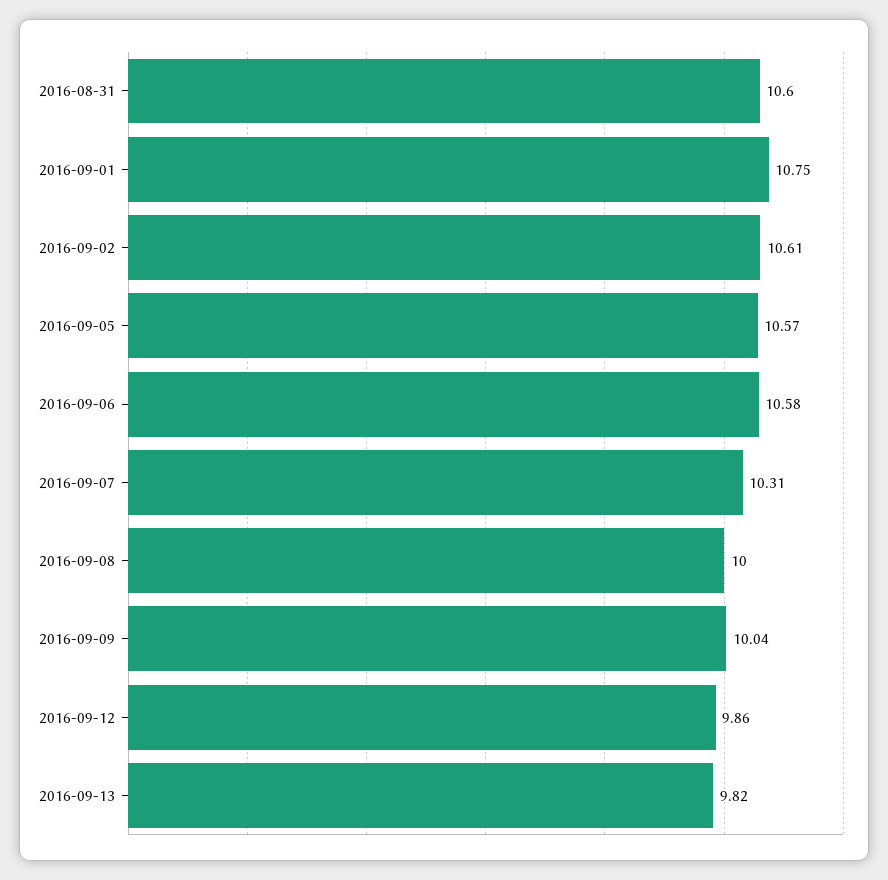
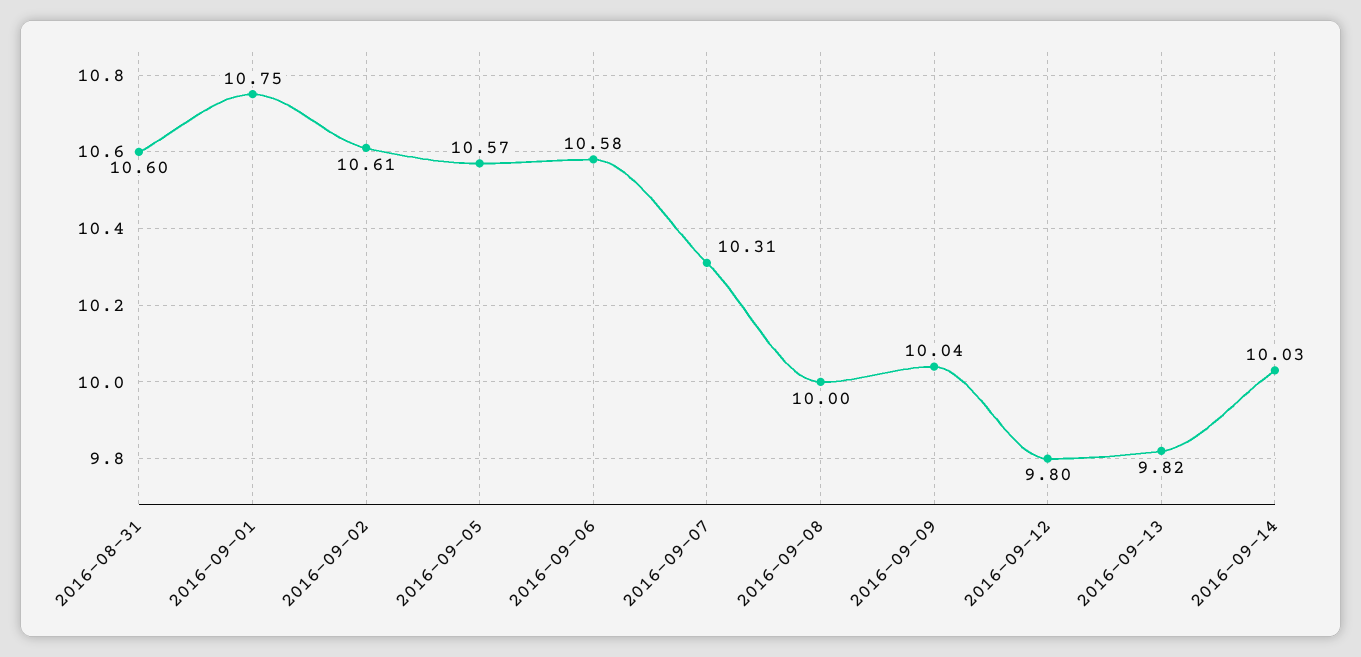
2016-09-12: 9.86 -> 9.8
2016-09-14: none -> 10.03

